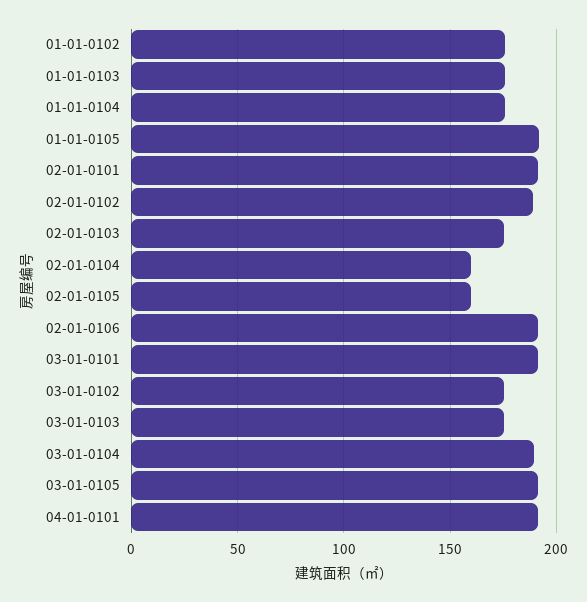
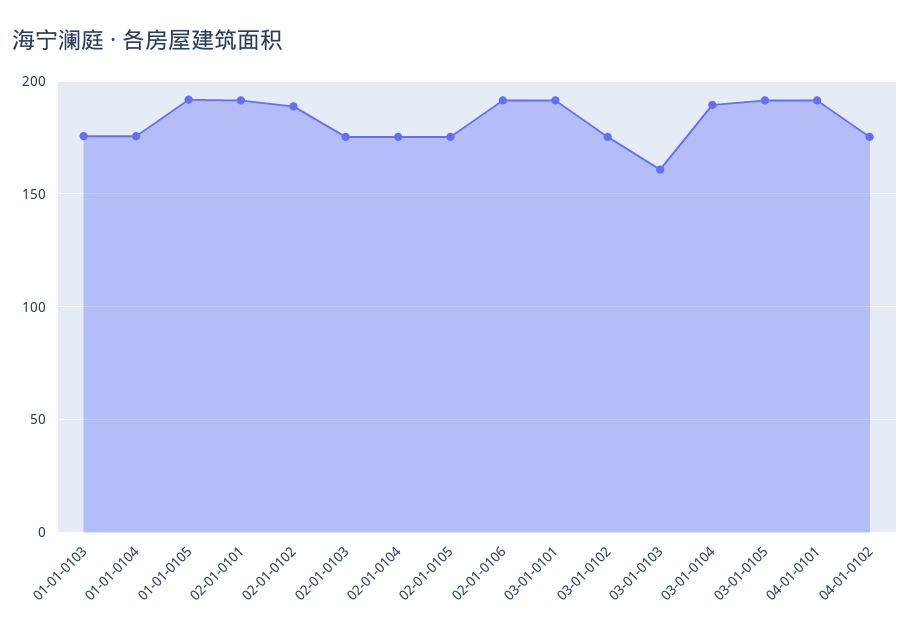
01-01-0102: 175 -> none
02-01-0104: 160 -> 175
02-01-0105: 160 -> 175
03-01-0103: 175 -> 160
04-01-0102: none -> 175

